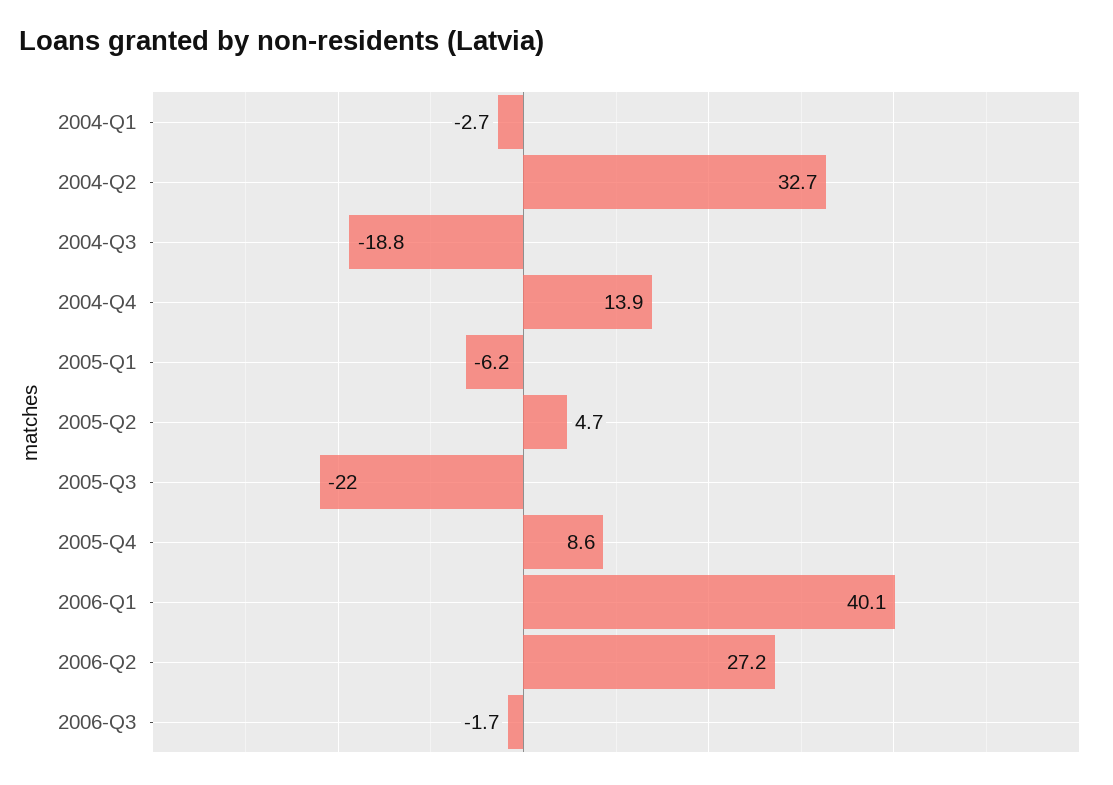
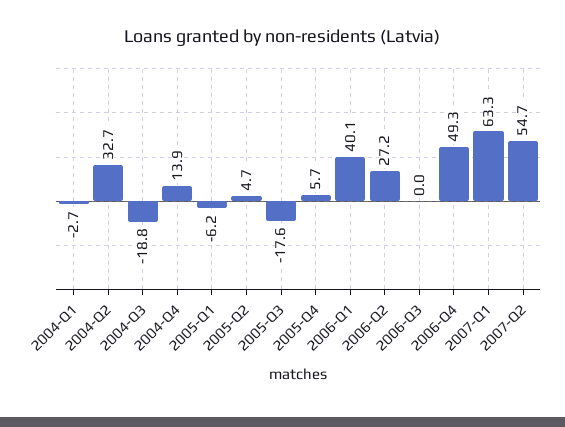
2005-Q3: -22 -> -17.6
2005-Q4: 8.6 -> 5.7
2006-Q3: -1.7 -> 0
2006-Q4: none -> 49.3
2007-Q1: none -> 63.3
2007-Q2: none -> 54.7

